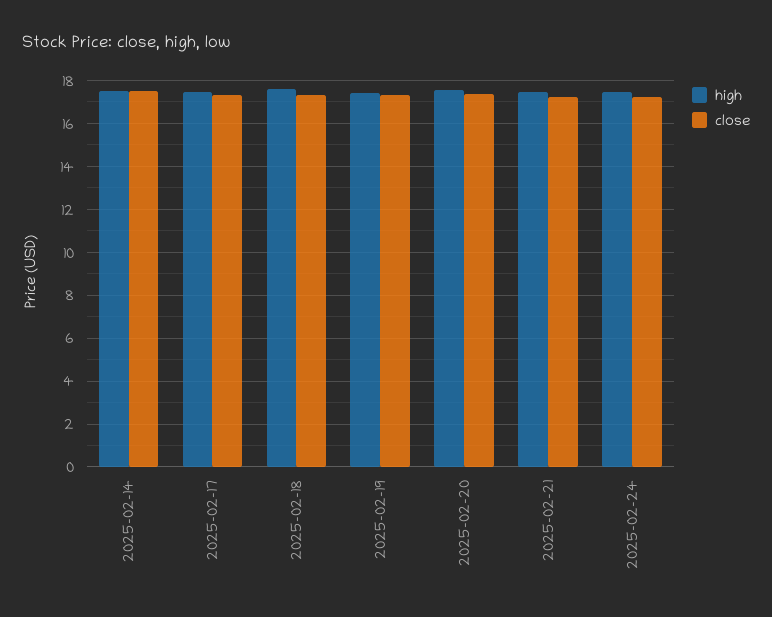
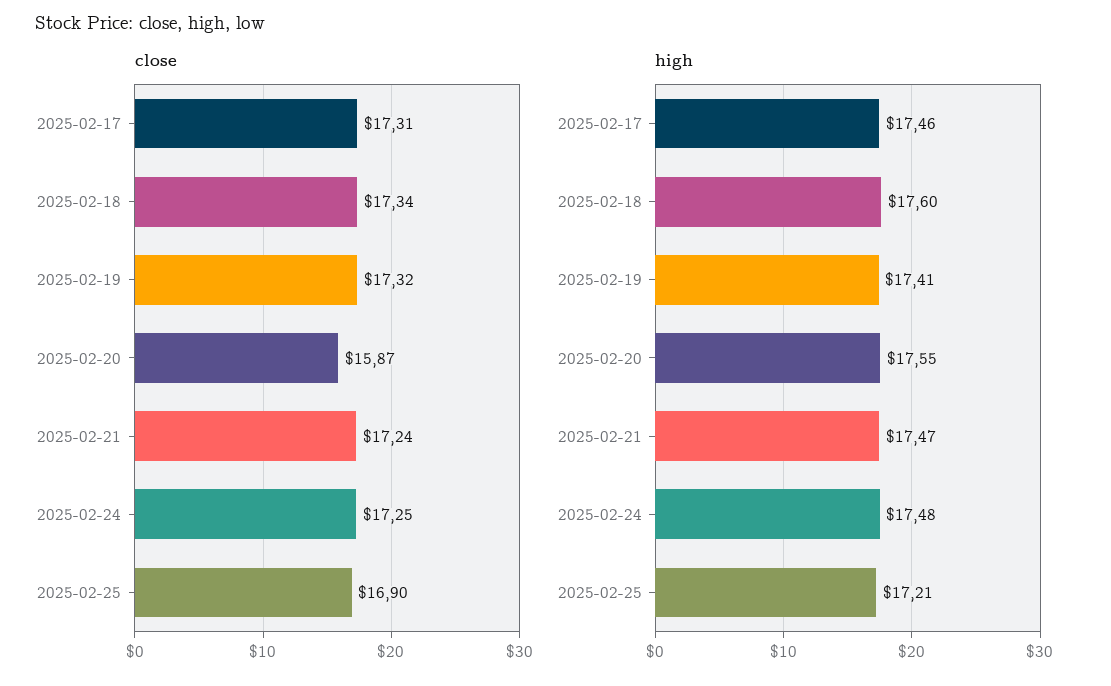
high, 2025-02-14: 17.5 -> none
close, 2025-02-14: 17.5 -> none
close, 2025-02-20: 17.5 -> 15.87
close, 2025-02-25: none -> 16.9
high, 2025-02-25: none -> 17.21

